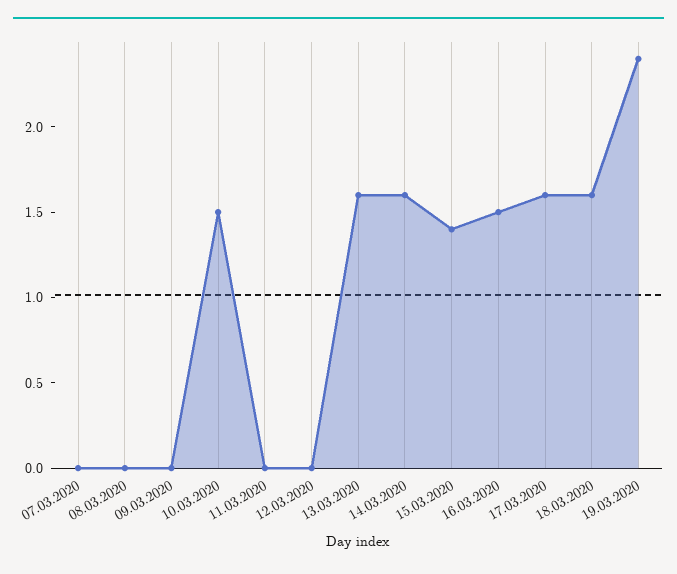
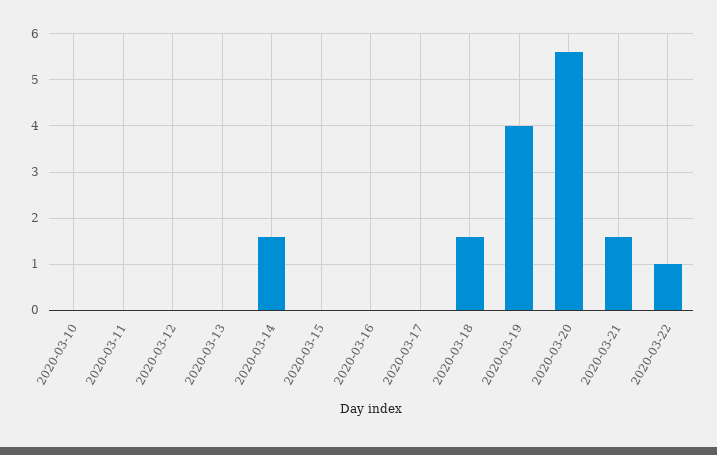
07.03.2020: 0 -> none
08.03.2020: 0 -> none
09.03.2020: 0 -> none
10.03.2020: 1.5 -> 0
13.03.2020: 1.6 -> 0
15.03.2020: 1.4 -> 0
16.03.2020: 1.5 -> 0
17.03.2020: 1.6 -> 0
19.03.2020: 2.4 -> 4
2020-03-20: none -> 5.5
2020-03-21: none -> 1.5
2020-03-22: none -> 1

